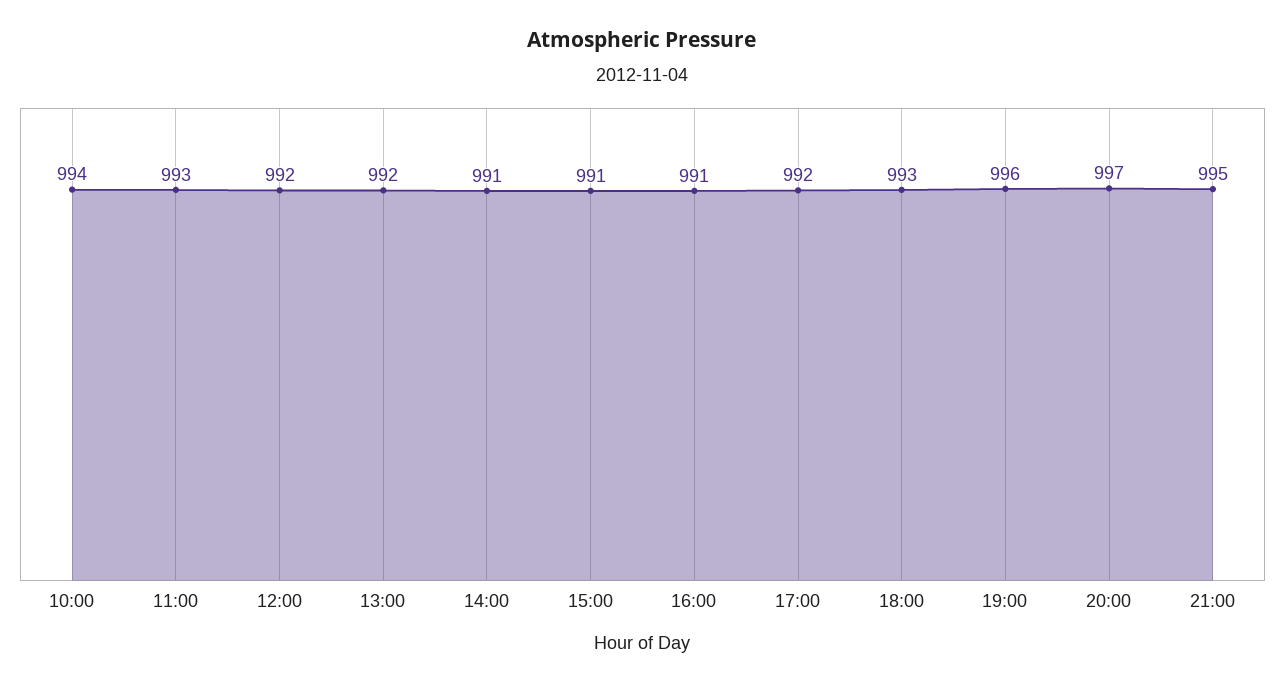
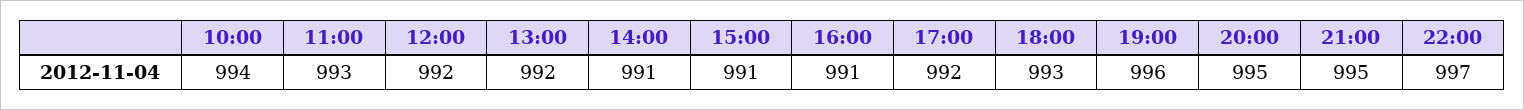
20:00: 997 -> 995
22:00: none -> 997

